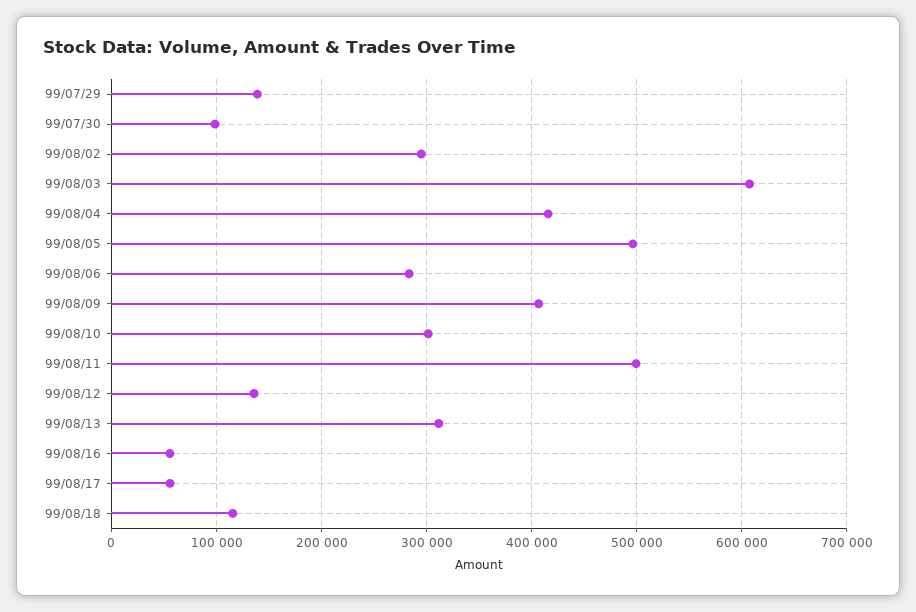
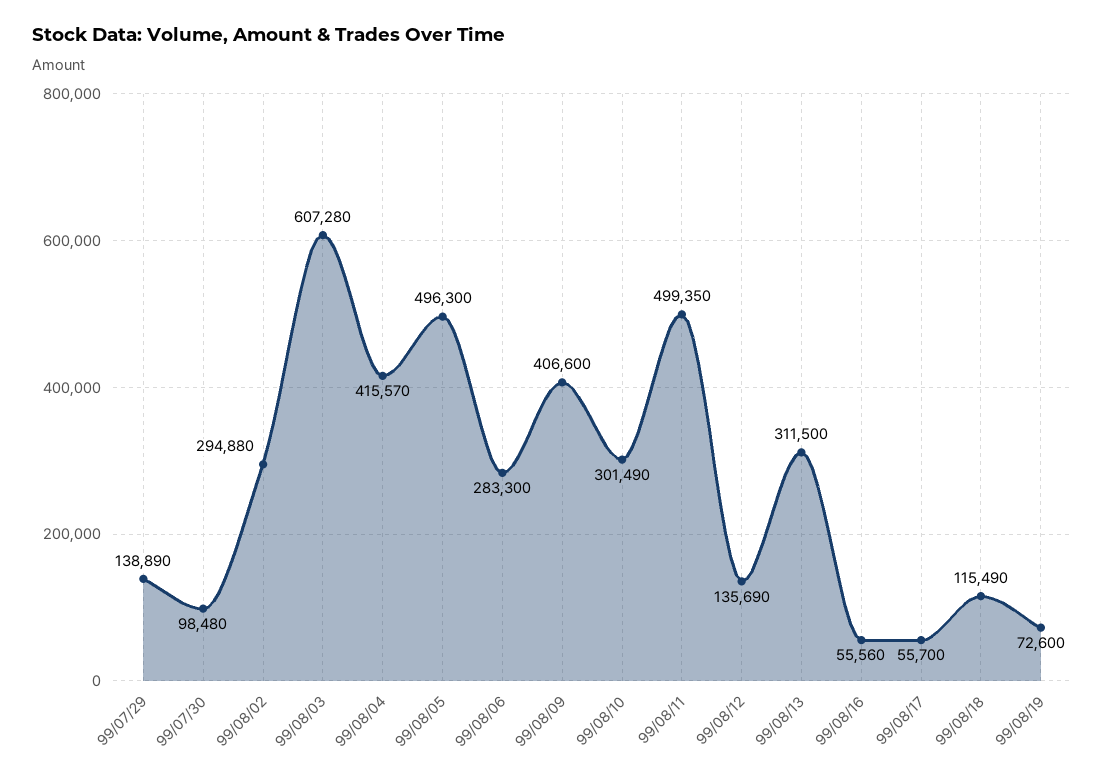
99/08/19: none -> 72600

